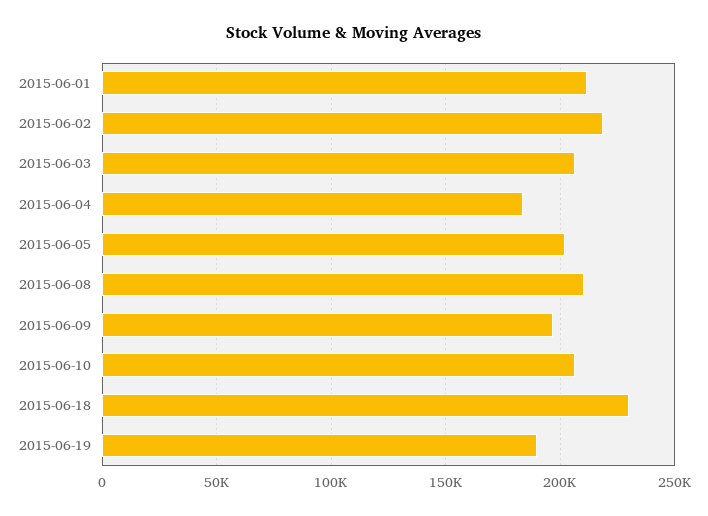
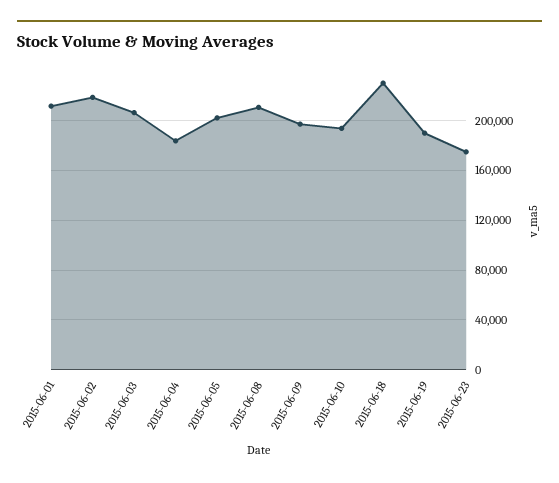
2015-06-10: 205000 -> 195000
2015-06-23: none -> 175000

